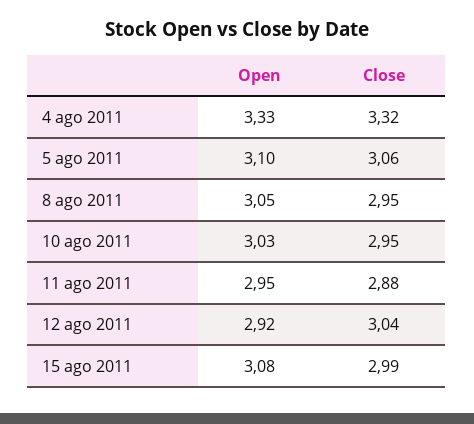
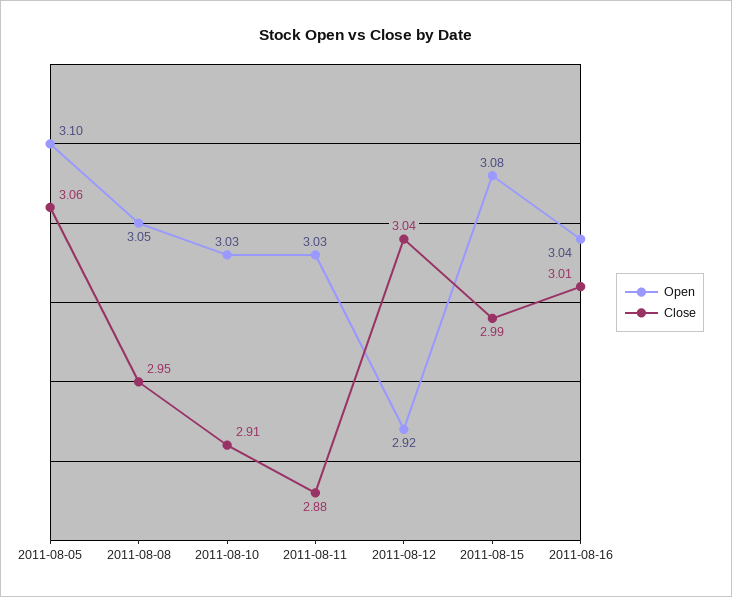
Open, 4 ago 2011: 3.33 -> none
Close, 4 ago 2011: 3.32 -> none
Close, 10 ago 2011: 2.95 -> 2.91
Open, 11 ago 2011: 2.95 -> 3.03
Open, 2011-08-16: none -> 3.04
Close, 2011-08-16: none -> 3.01

